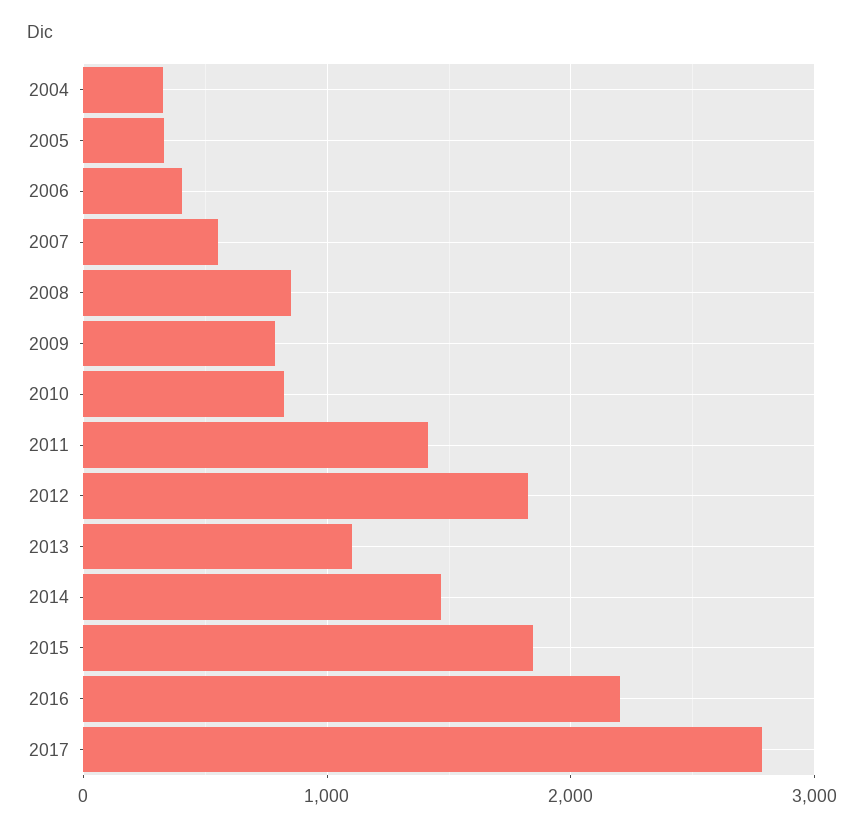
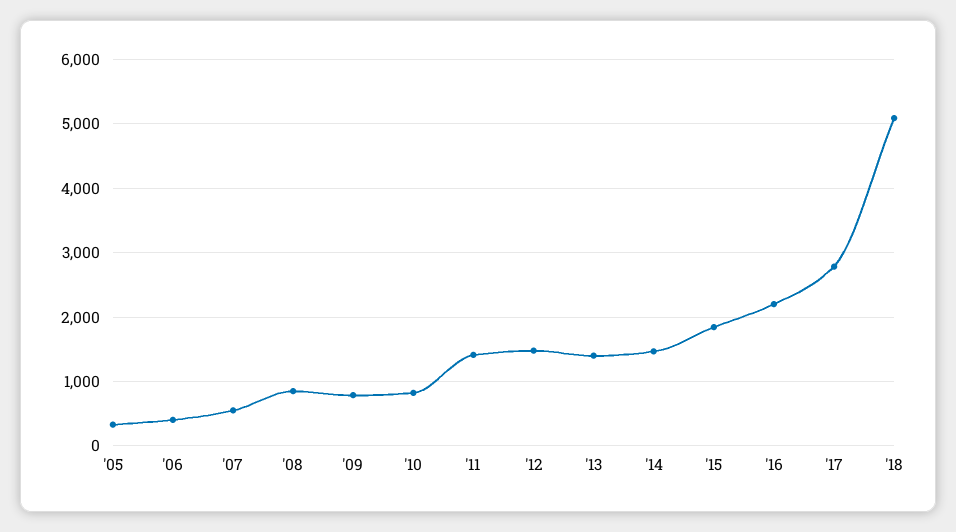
2004: 300 -> none
2012: 1800 -> 1500
2013: 1100 -> 1400
'18: none -> 5100

